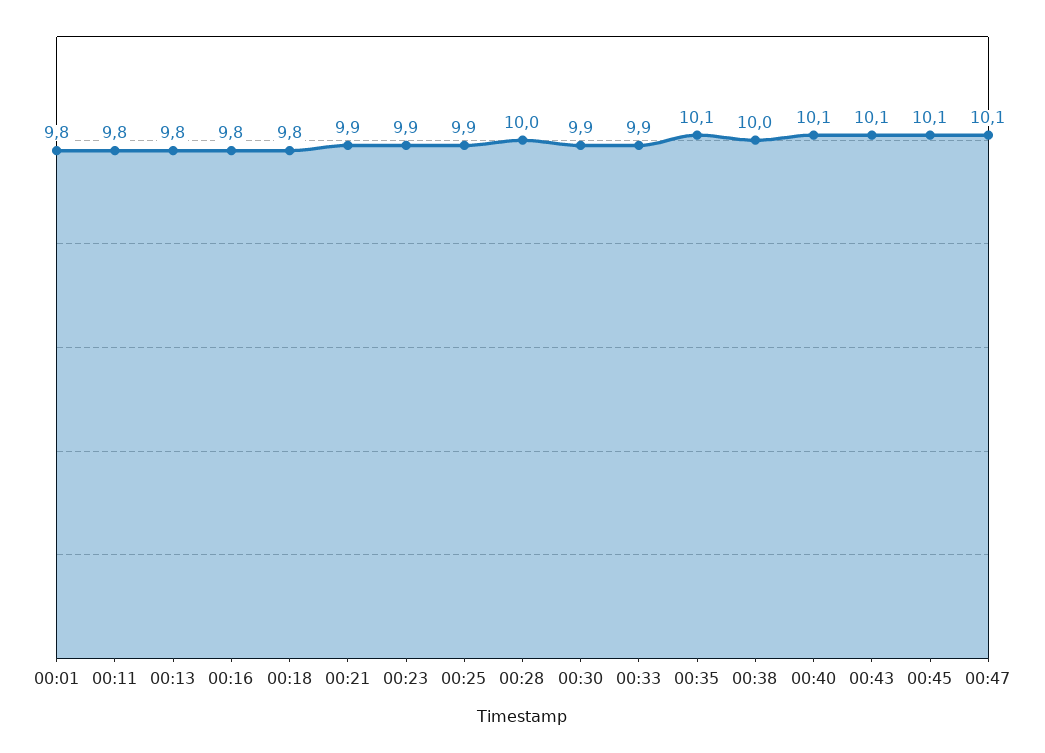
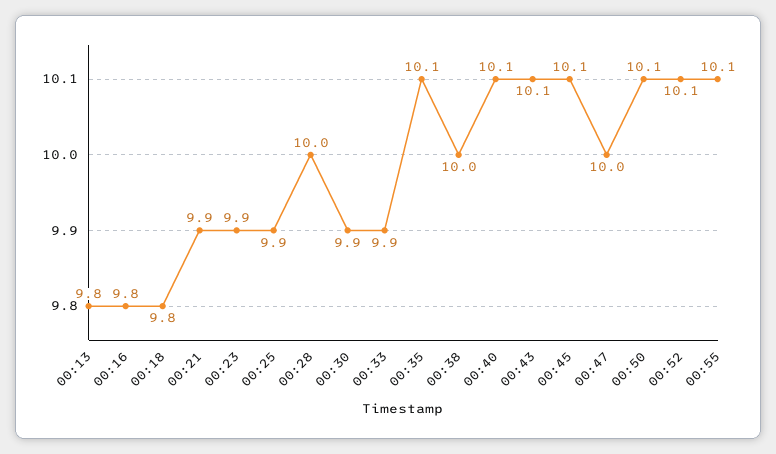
00:01: 9.8 -> none
00:11: 9.8 -> none
00:47: 10.1 -> 10
00:50: none -> 10.1
00:52: none -> 10.1
00:55: none -> 10.1

